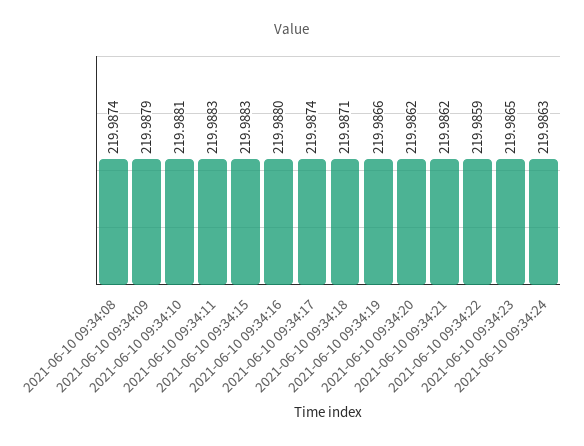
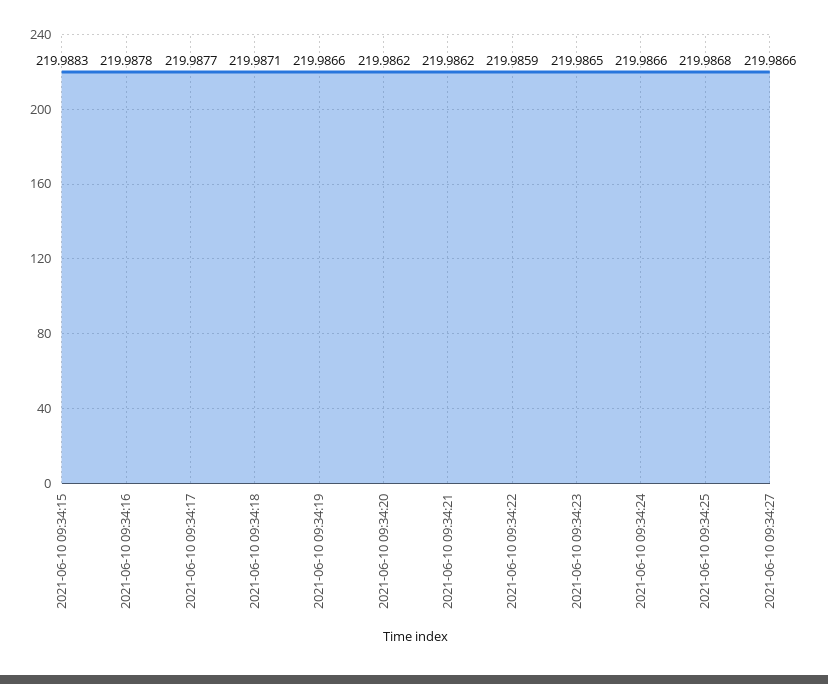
2021-06-10 09:34:08: 219.9874 -> none
2021-06-10 09:34:09: 219.9879 -> none
2021-06-10 09:34:10: 219.9881 -> none
2021-06-10 09:34:11: 219.9883 -> none
2021-06-10 09:34:16: 219.988 -> 219.9878
2021-06-10 09:34:17: 219.9874 -> 219.9877
2021-06-10 09:34:24: 219.9863 -> 219.9866
2021-06-10 09:34:25: none -> 219.9868
2021-06-10 09:34:27: none -> 219.9866

